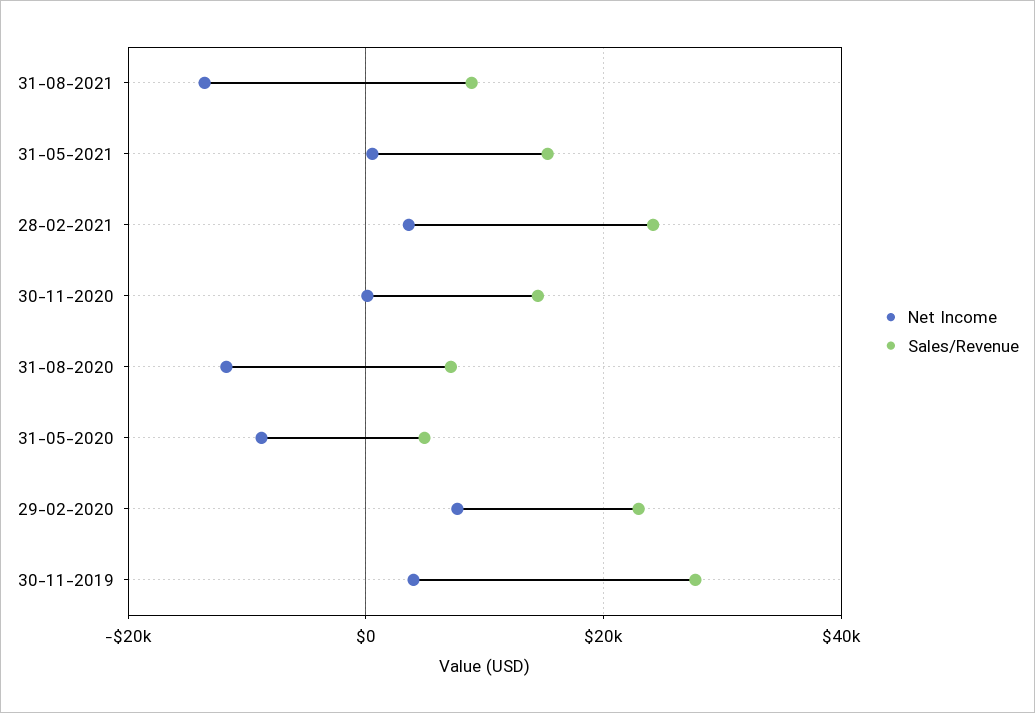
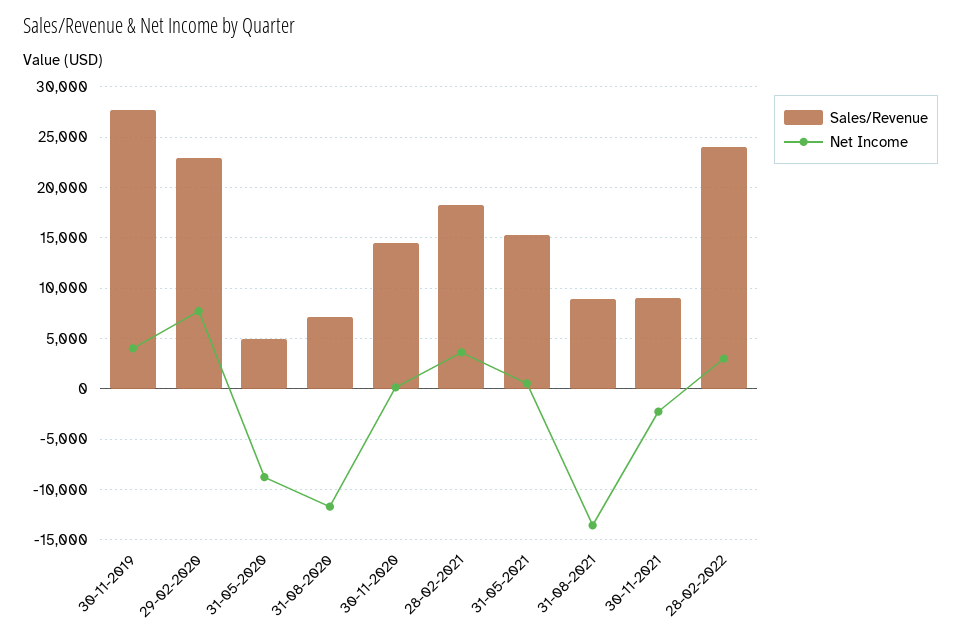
Sales/Revenue, 28-02-2021: 24000 -> 18000
Sales/Revenue, 30-11-2021: none -> 9000
Net Income, 30-11-2021: none -> -2000
Sales/Revenue, 28-02-2022: none -> 24000
Net Income, 28-02-2022: none -> 3000

